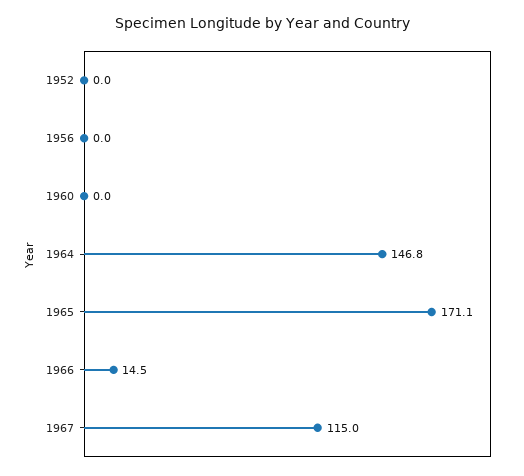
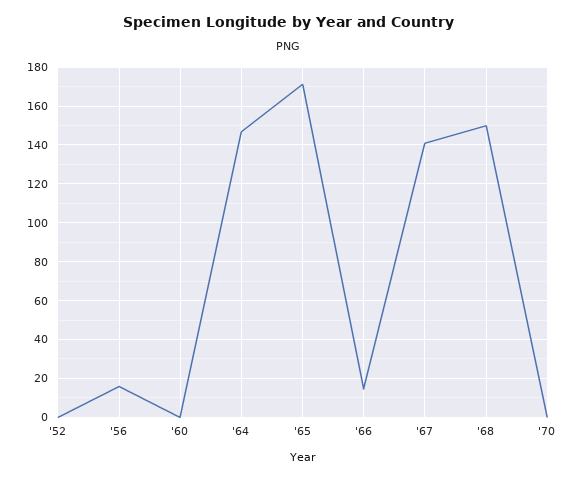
1956: 0 -> 15
1967: 115 -> 140
'68: none -> 150
'70: none -> 0

